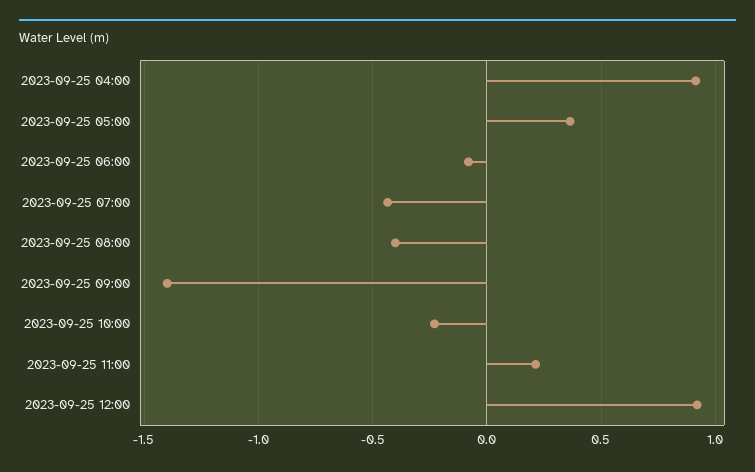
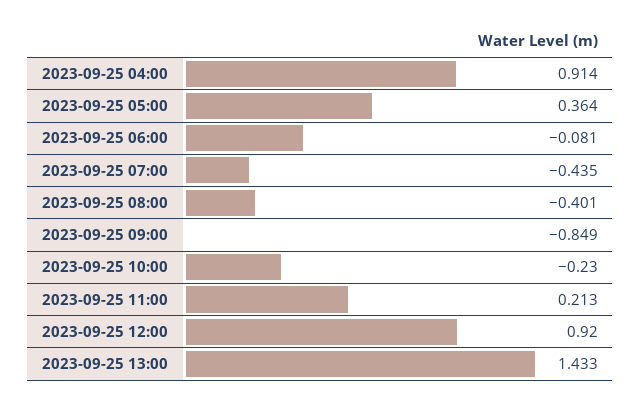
2023-09-25 09:00: -1.4 -> -0.849
2023-09-25 13:00: none -> 1.433

